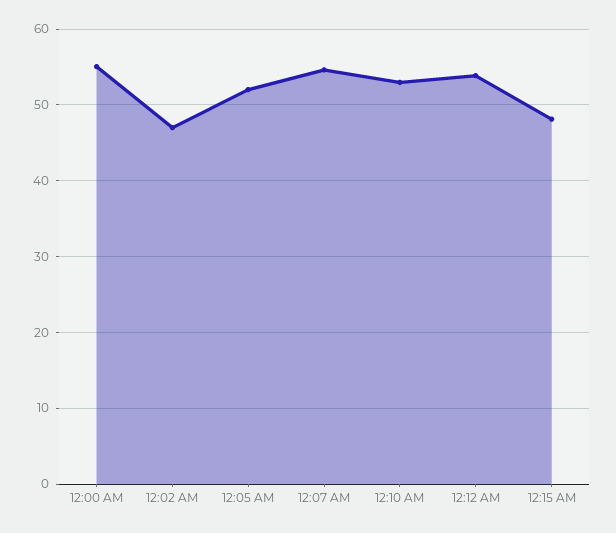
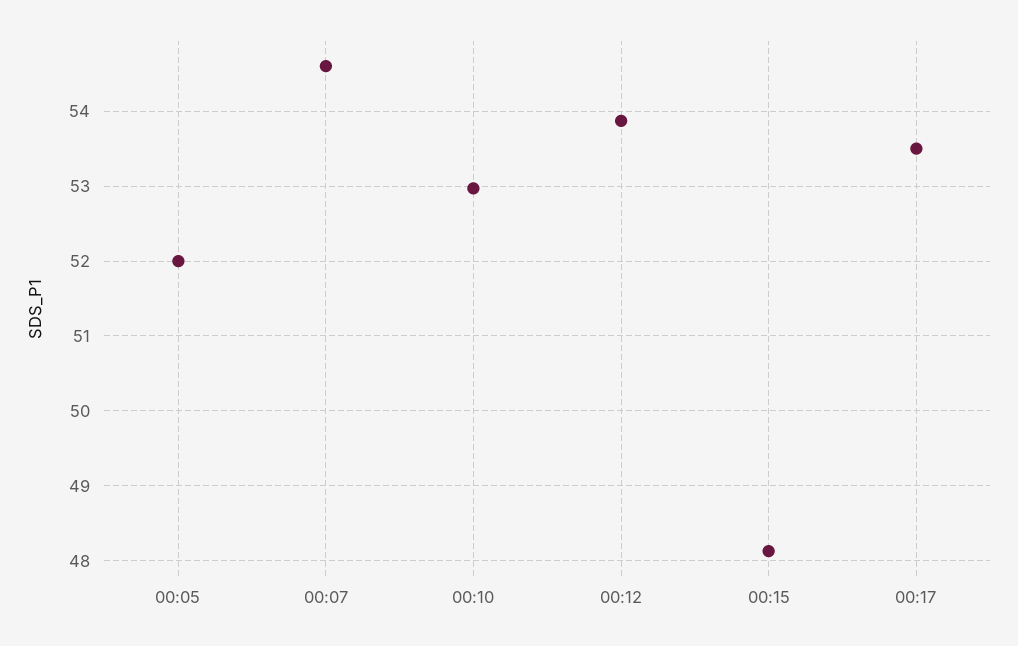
12:00 AM: 55 -> none
12:02 AM: 47 -> none
00:17: none -> 53.5

